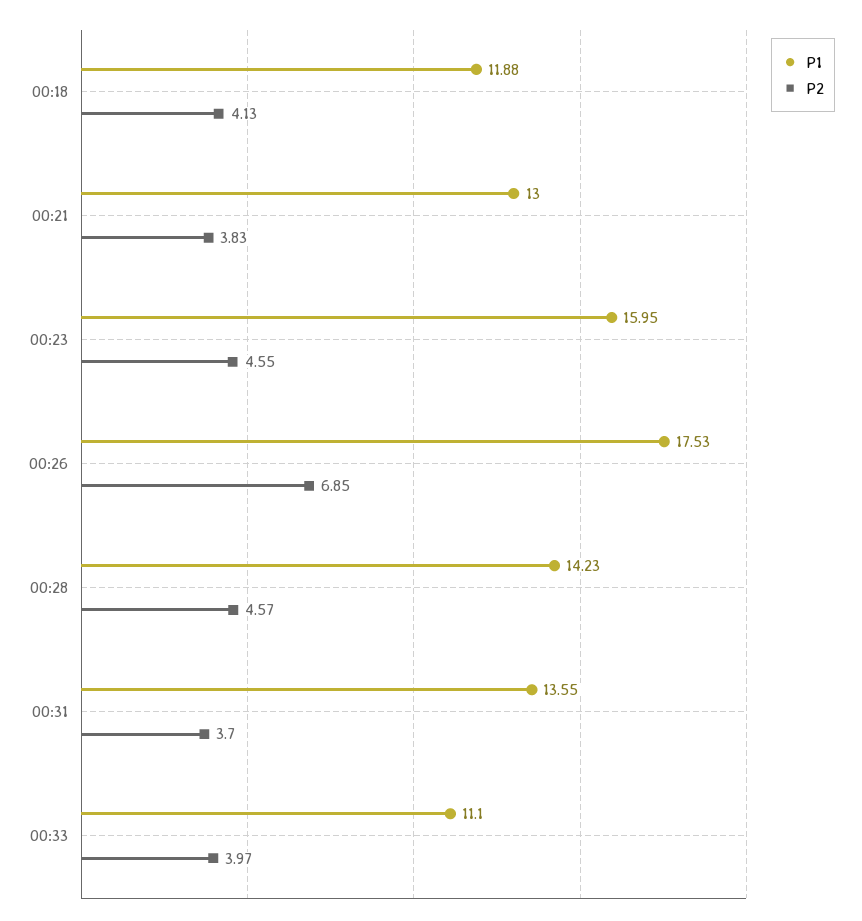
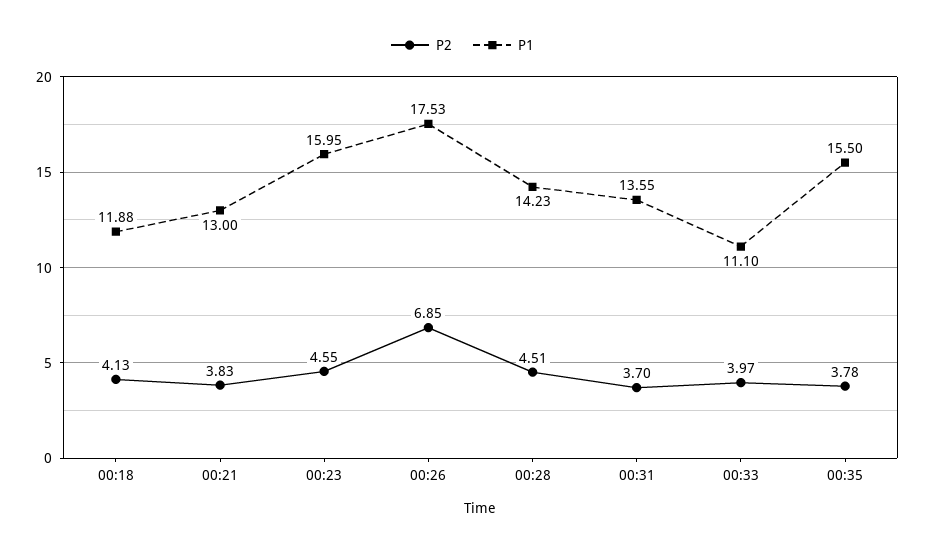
P2, 00:28: 4.57 -> 4.51
P2, 00:35: none -> 3.78
P1, 00:35: none -> 15.5

